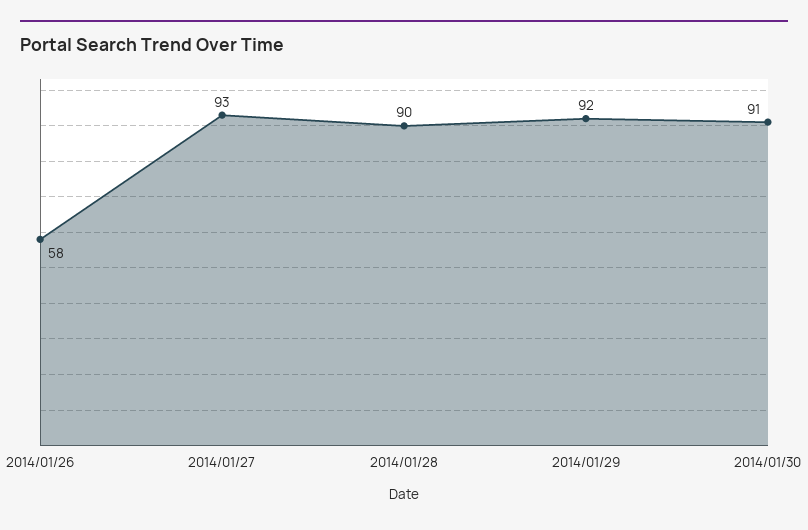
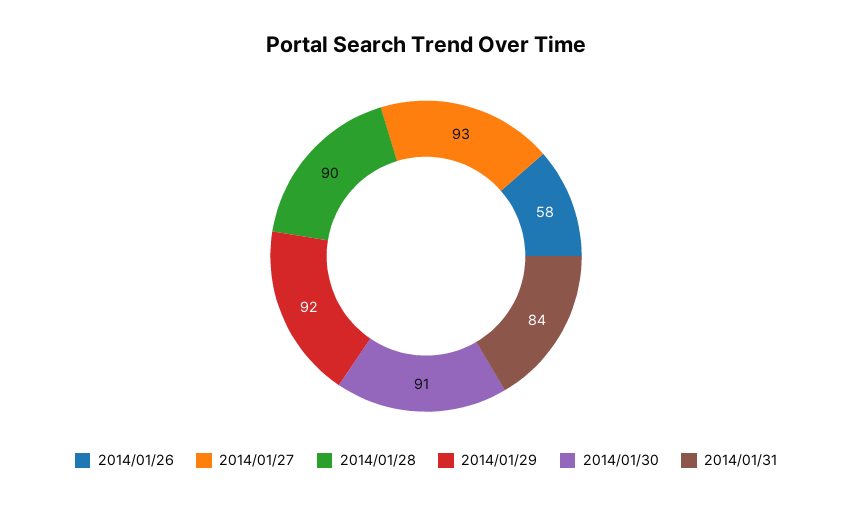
2014/01/31: none -> 84

